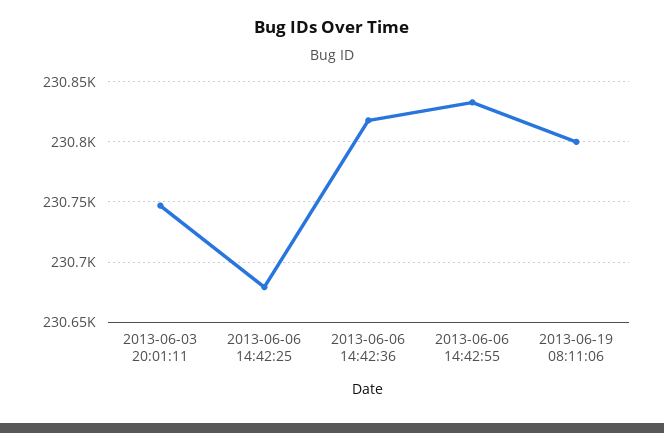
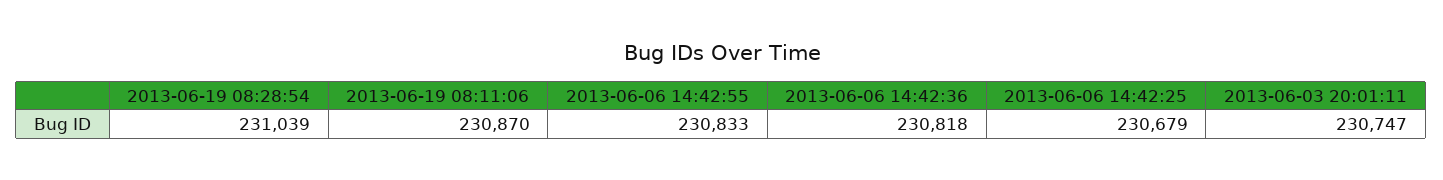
2013-06-19 08:11:06: 230800 -> 230870
2013-06-19 08:28:54: none -> 231039

